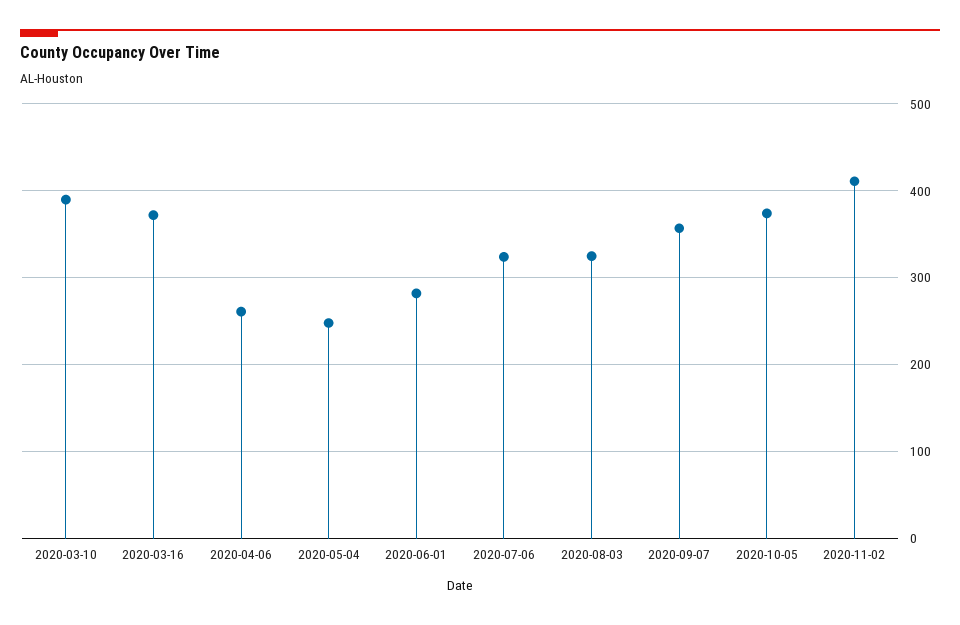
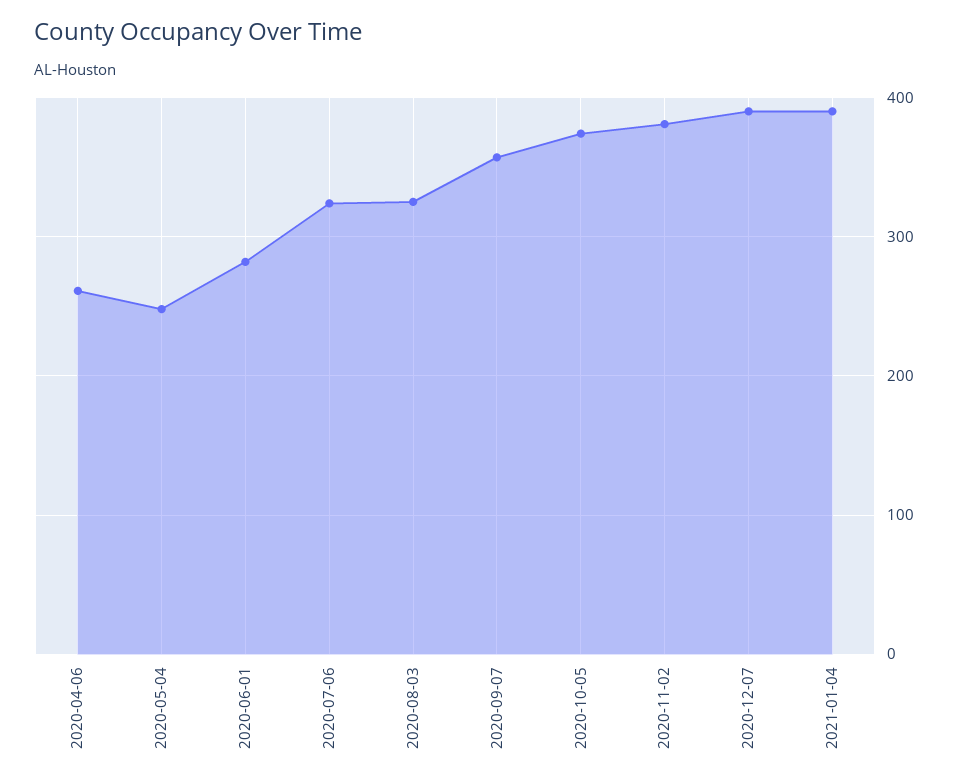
2020-03-10: 390 -> none
2020-03-16: 370 -> none
2020-11-02: 410 -> 380
2020-12-07: none -> 390
2021-01-04: none -> 390

